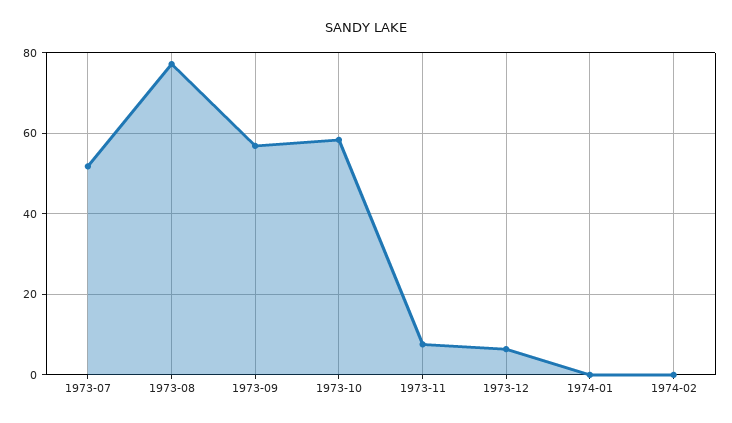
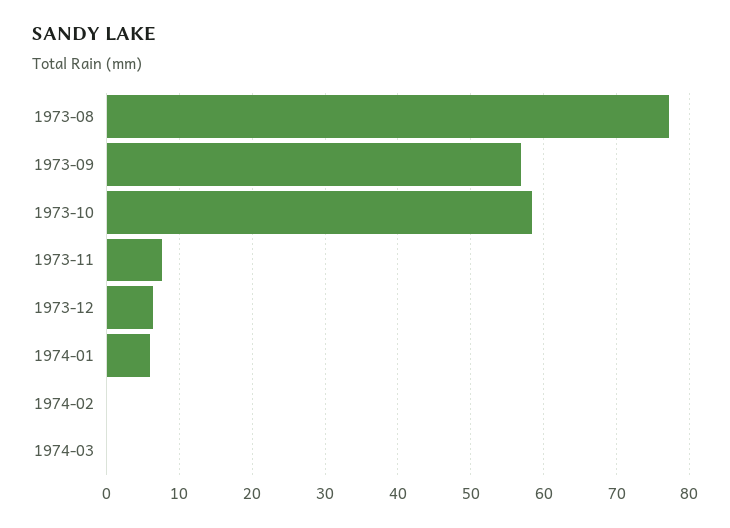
1973-07: 52 -> none
1974-01: 0 -> 6
1974-03: none -> 0

